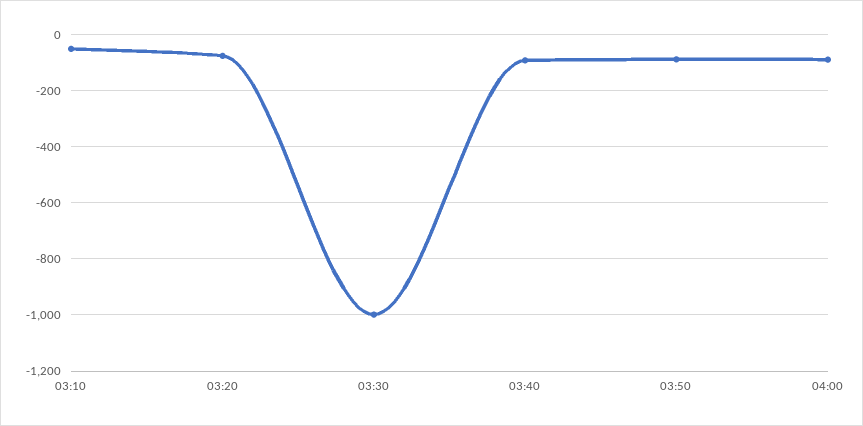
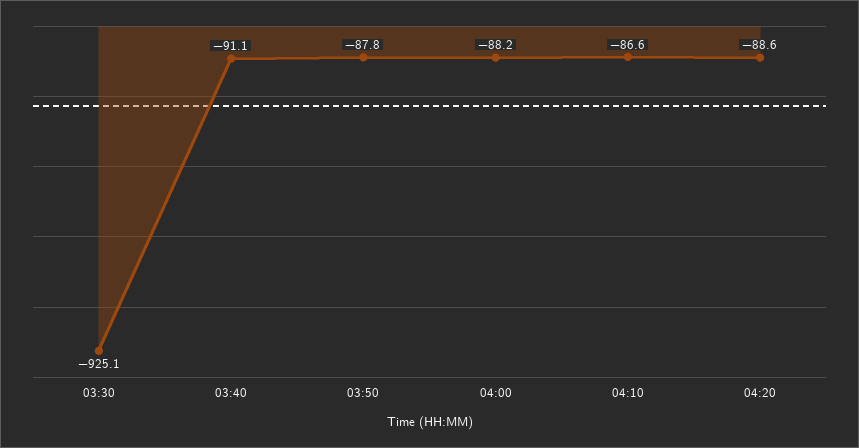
03:10: -50 -> none
03:20: -75 -> none
03:30: -1000 -> -925.1
04:10: none -> -86.6
04:20: none -> -88.6

